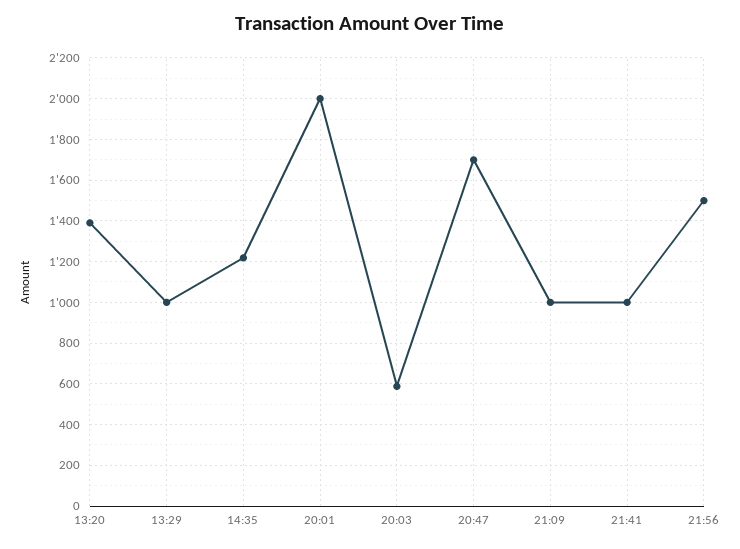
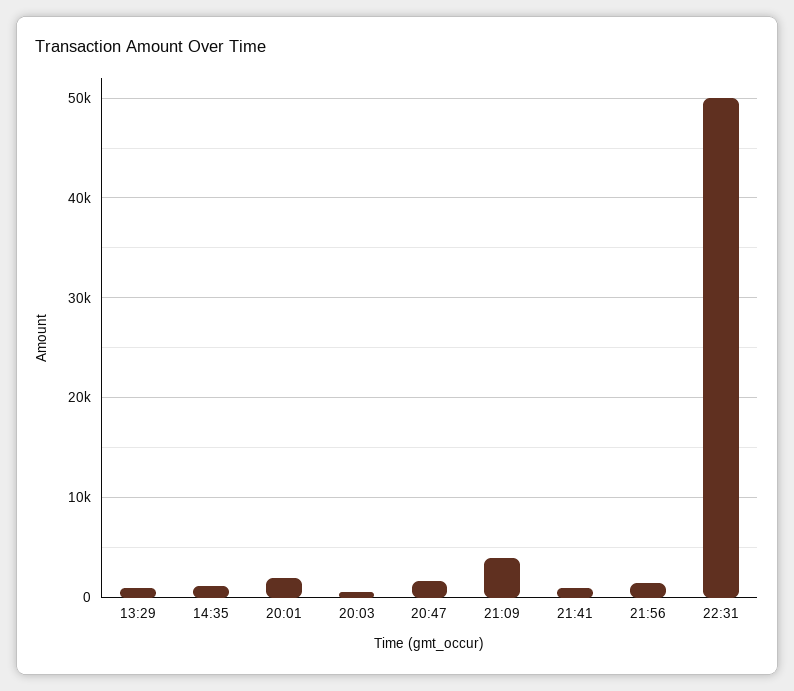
13:20: 1400 -> none
21:09: 1000 -> 4000
22:31: none -> 50000

